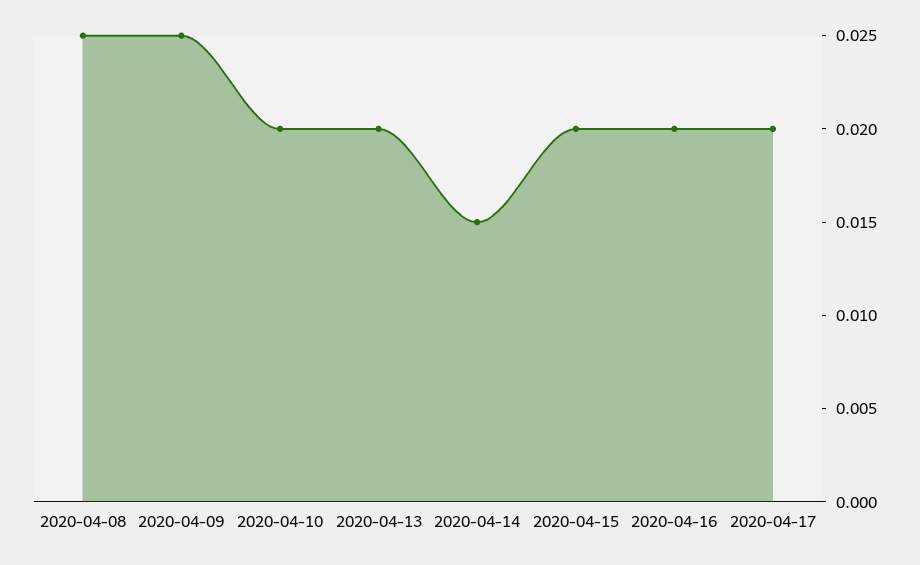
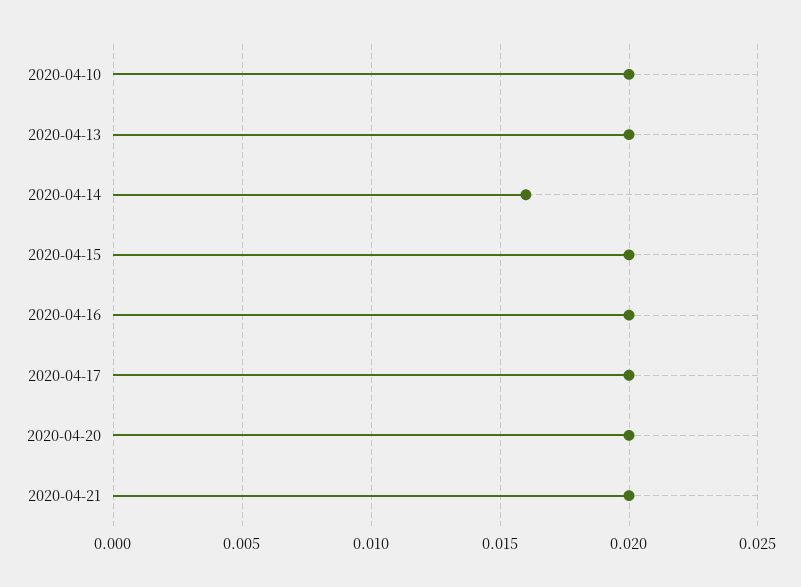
2020-04-08: 0.025 -> none
2020-04-09: 0.025 -> none
2020-04-14: 0.015 -> 0.016
2020-04-20: none -> 0.02
2020-04-21: none -> 0.02

